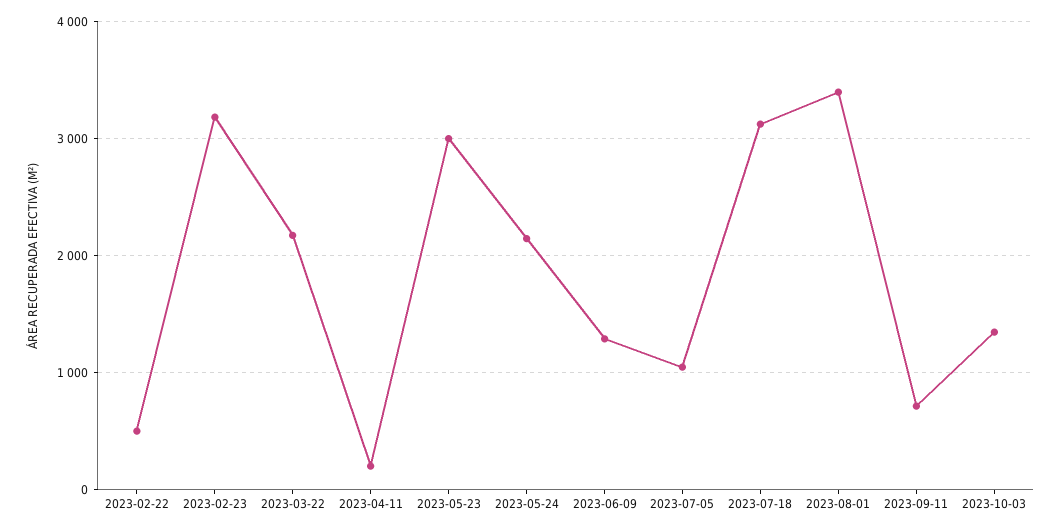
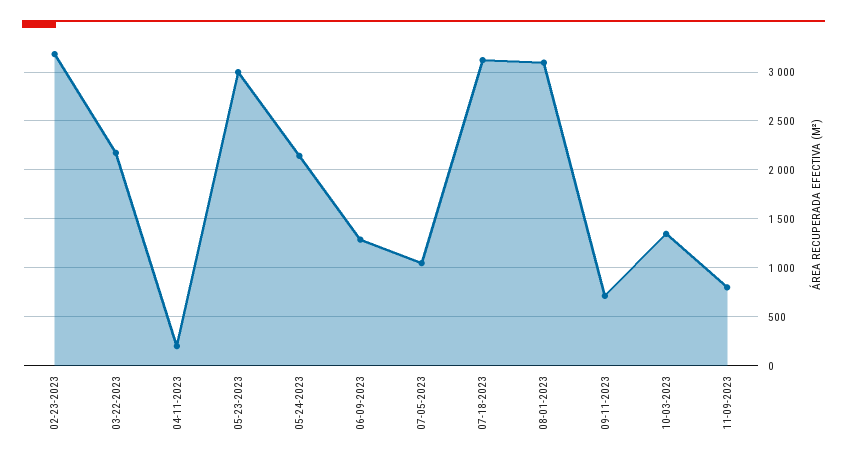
2023-02-22: 500 -> none
2023-08-01: 3400 -> 3100
11-09-2023: none -> 800

